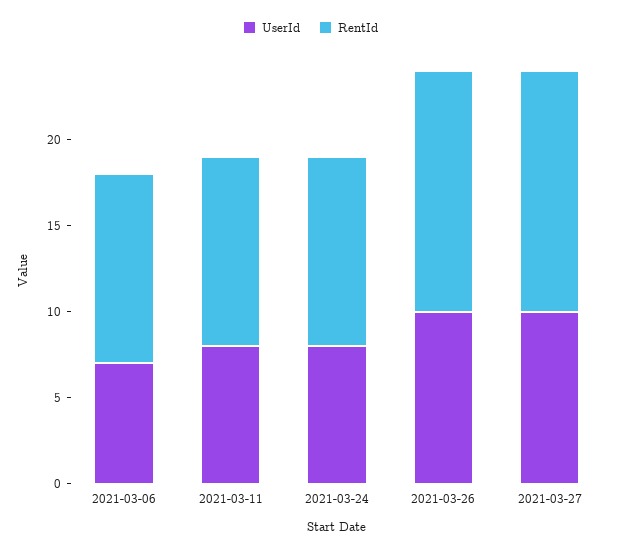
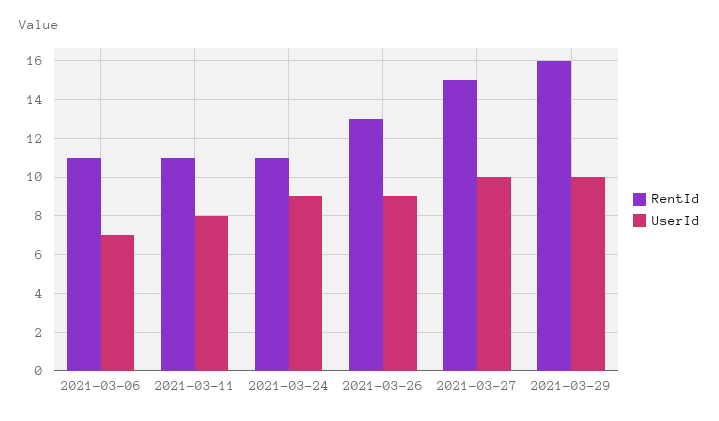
UserId, 2021-03-24: 8 -> 9
UserId, 2021-03-26: 10 -> 9
RentId, 2021-03-26: 14 -> 13
RentId, 2021-03-27: 14 -> 15
RentId, 2021-03-29: none -> 16
UserId, 2021-03-29: none -> 10

